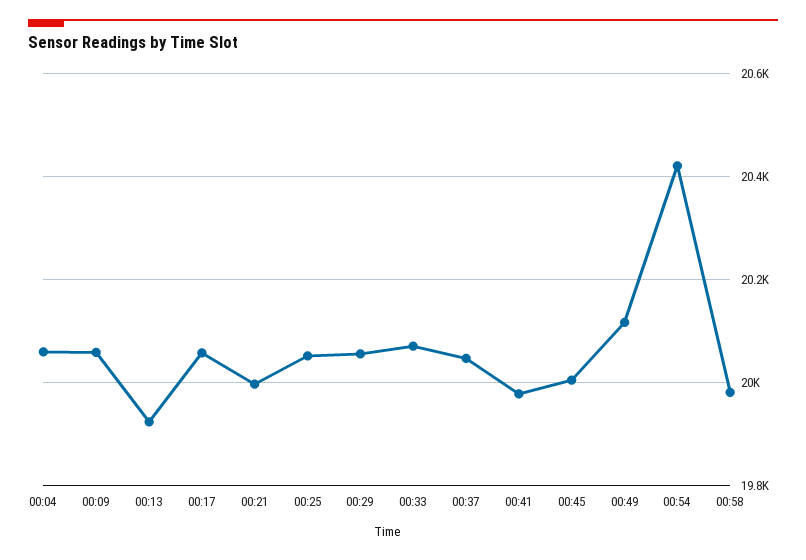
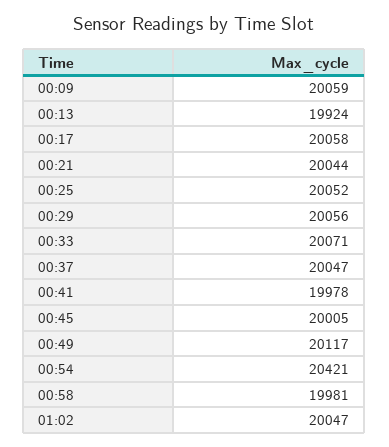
00:04: 20060 -> none
00:21: 20000 -> 20044
01:02: none -> 20047

